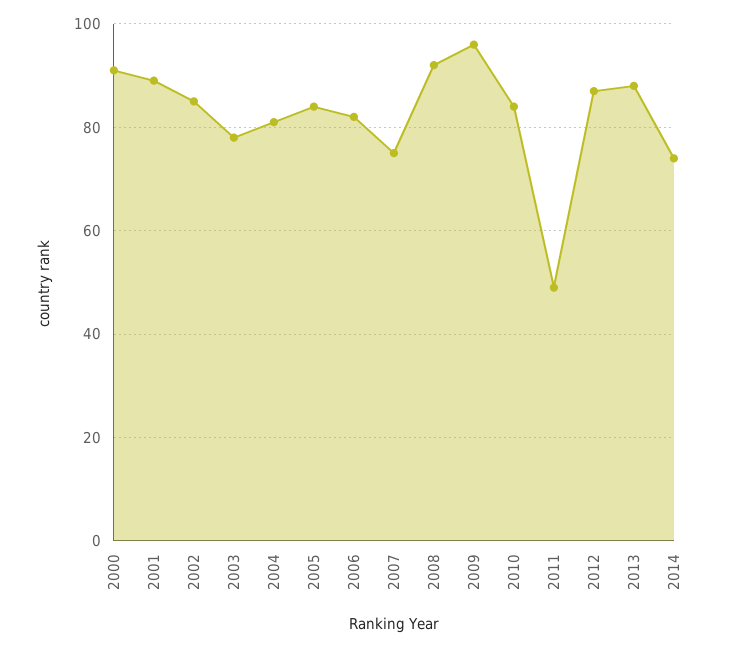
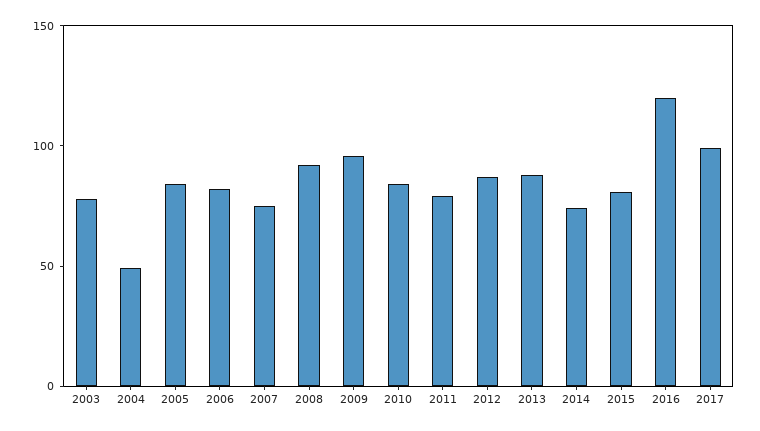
2000: 90 -> none
2001: 90 -> none
2002: 85 -> none
2004: 80 -> 50
2011: 50 -> 80
2015: none -> 80
2016: none -> 120
2017: none -> 100

